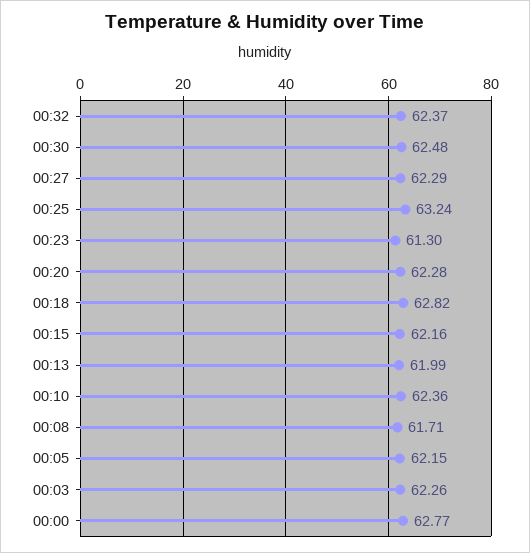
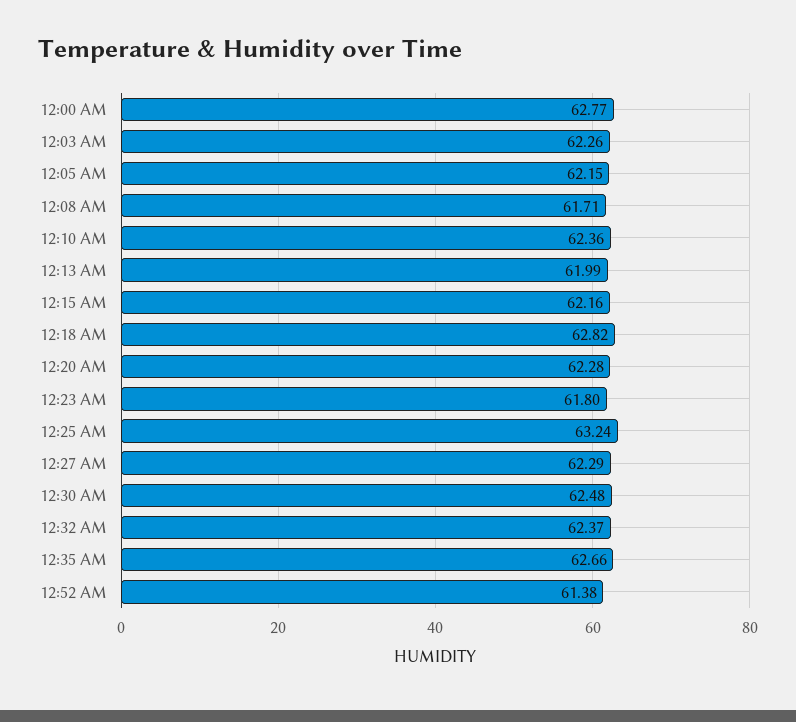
00:23: 61.3 -> 61.8
12:35 AM: none -> 62.66
12:52 AM: none -> 61.38

